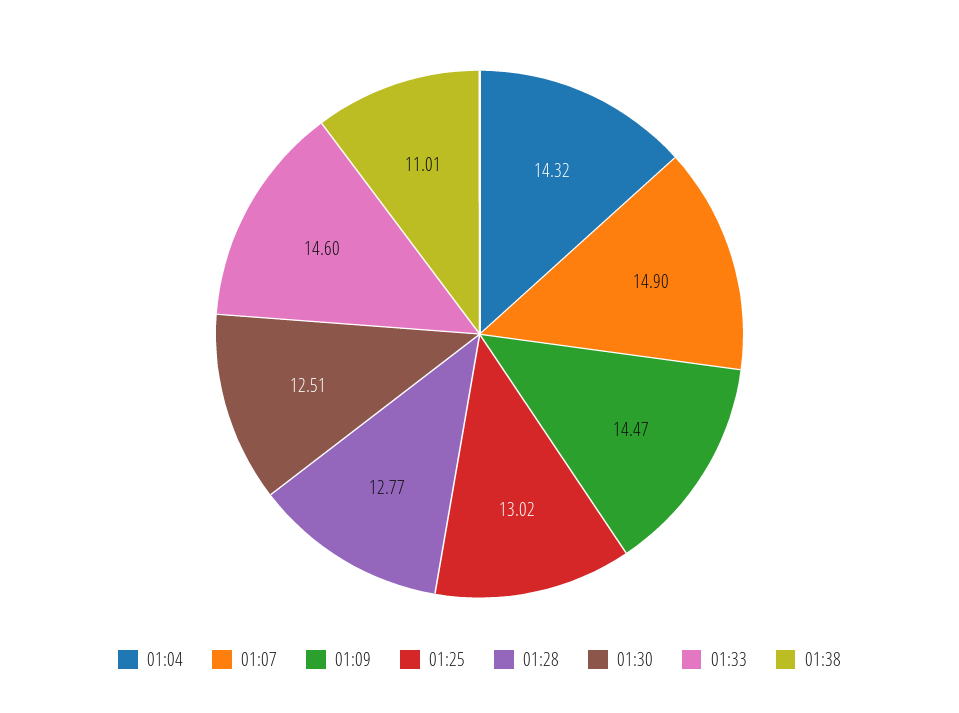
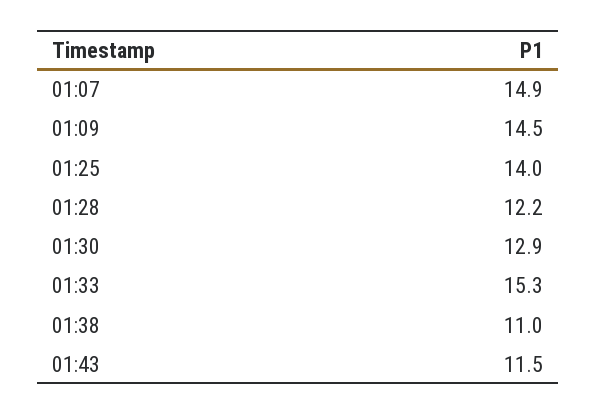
01:04: 14.32 -> none
01:25: 13.02 -> 14
01:28: 12.77 -> 12.2
01:30: 12.51 -> 12.9
01:33: 14.6 -> 15.3
01:43: none -> 11.5

